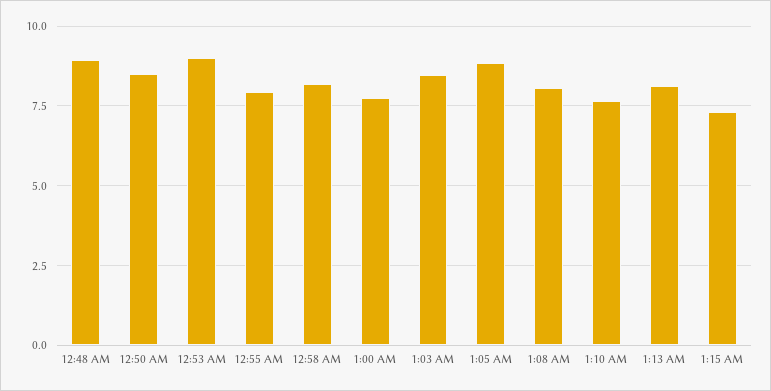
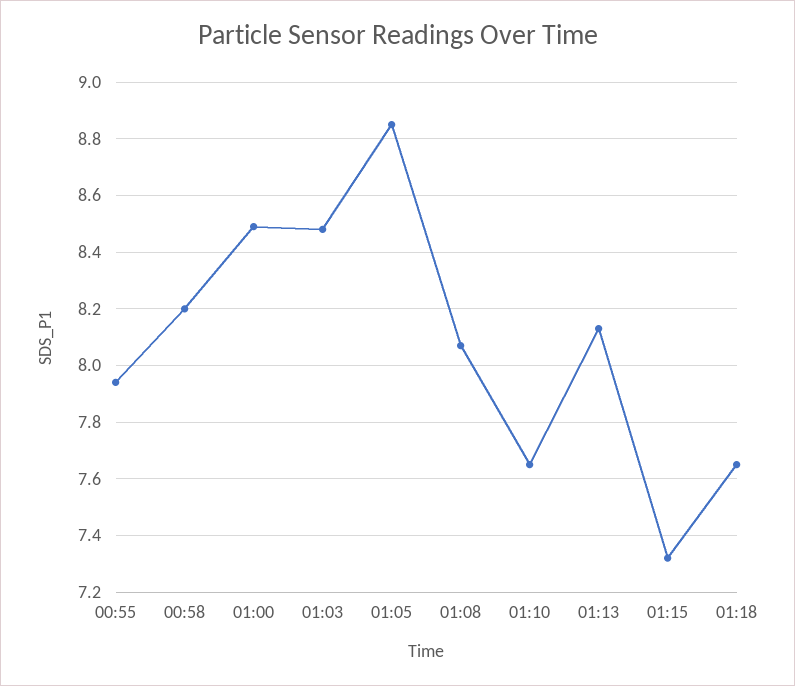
12:48 AM: 9 -> none
12:50 AM: 8.5 -> none
12:53 AM: 9 -> none
1:00 AM: 7.75 -> 8.5
01:18: none -> 7.65

